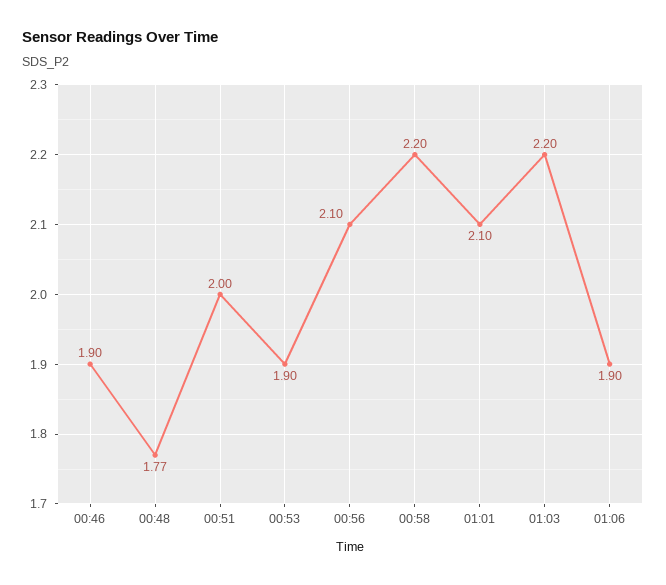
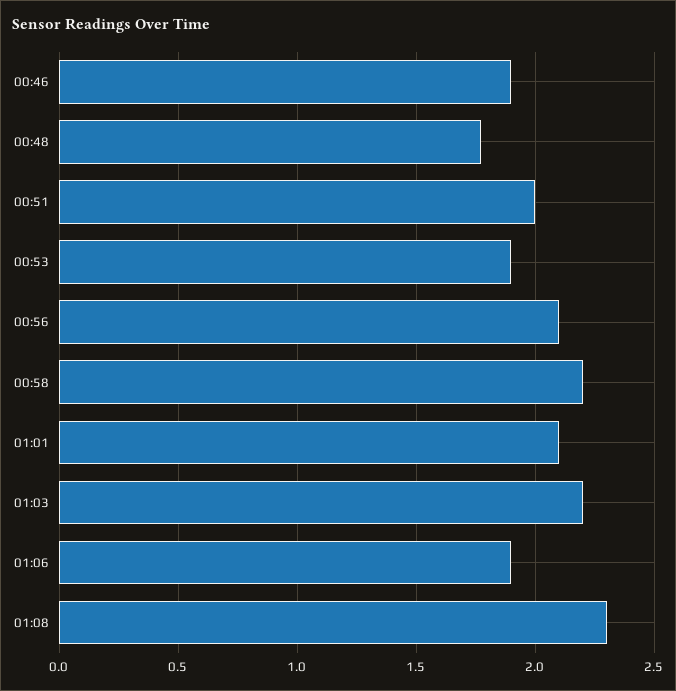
01:08: none -> 2.3

